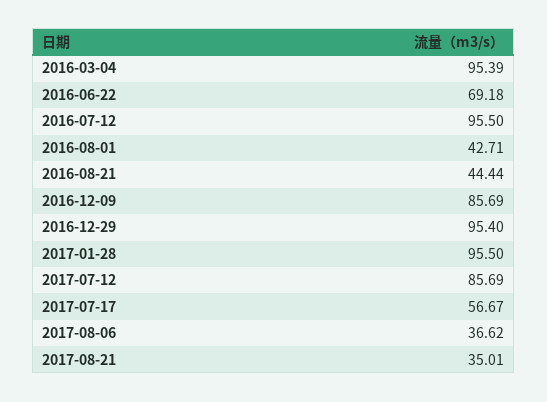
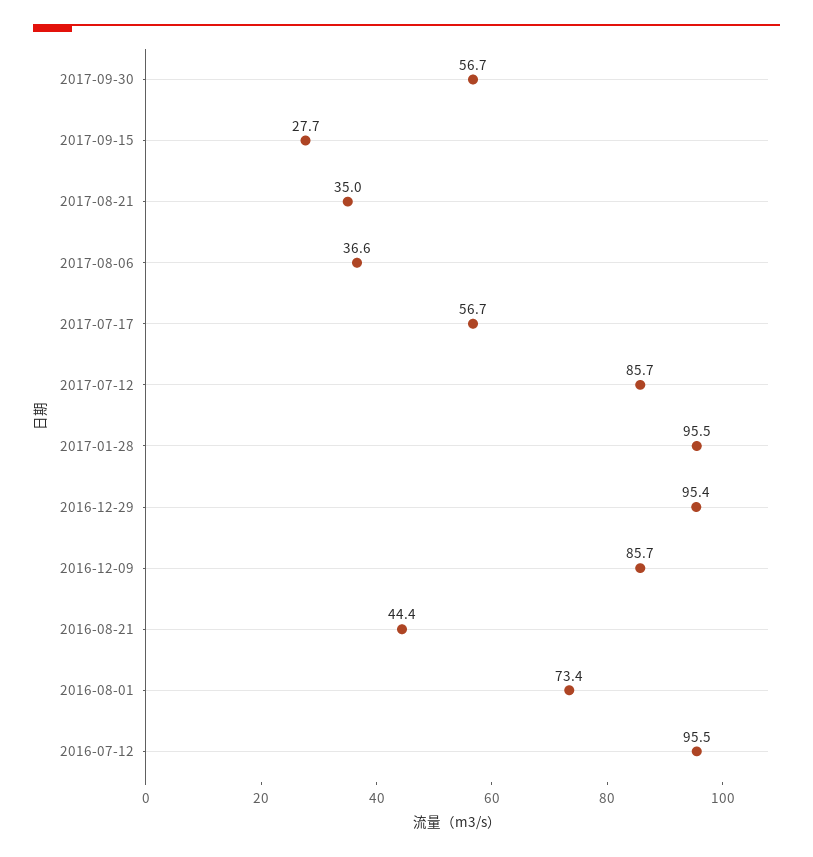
2016-03-04: 95.39 -> none
2016-06-22: 69.18 -> none
2016-08-01: 42.71 -> 73.4
2017-09-30: none -> 56.7
2017-09-15: none -> 27.7

